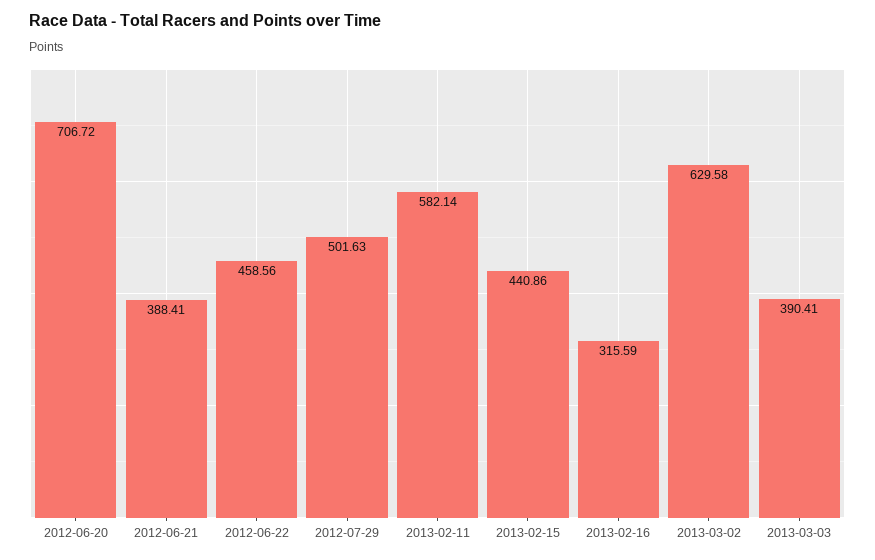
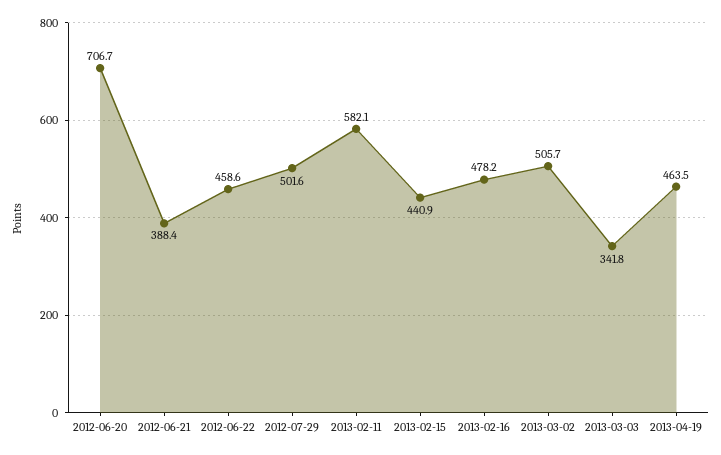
2013-02-16: 315.59 -> 478.2
2013-03-02: 629.58 -> 505.7
2013-03-03: 390.41 -> 341.8
2013-04-19: none -> 463.5

